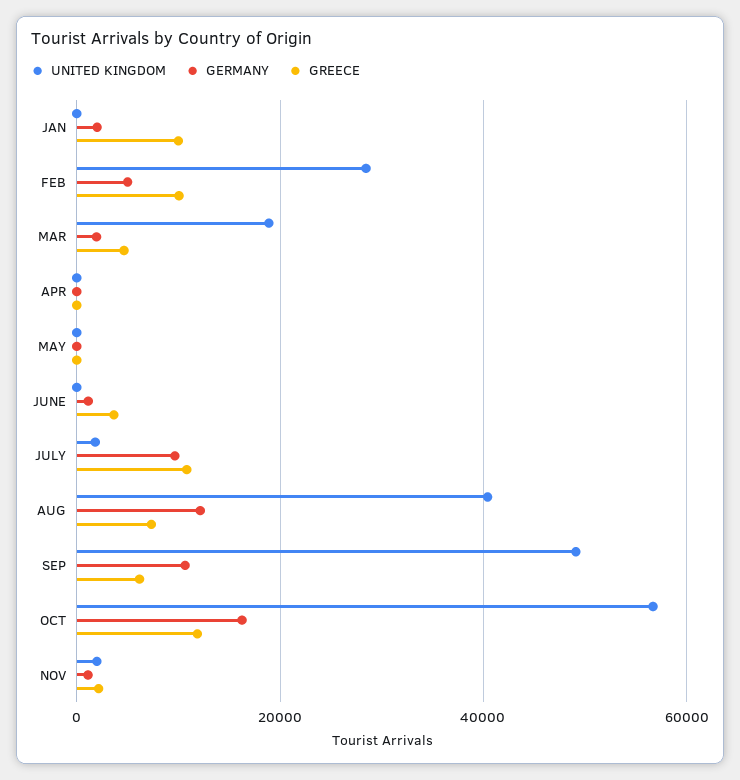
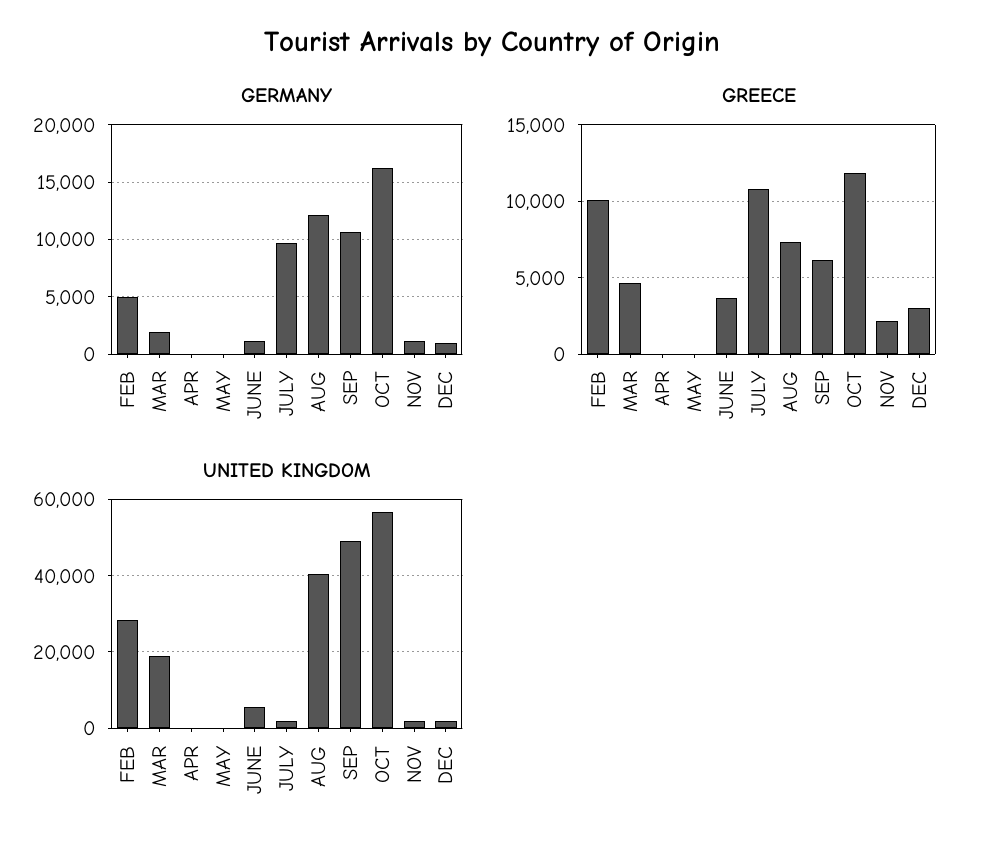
UNITED KINGDOM, JAN: 0 -> none
GERMANY, JAN: 2000 -> none
GREECE, JAN: 10000 -> none
UNITED KINGDOM, JUNE: 0 -> 6000
GERMANY, DEC: none -> 1000
GREECE, DEC: none -> 3000
UNITED KINGDOM, DEC: none -> 2000

